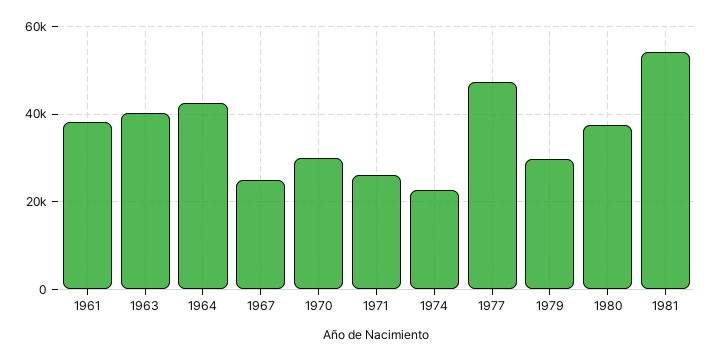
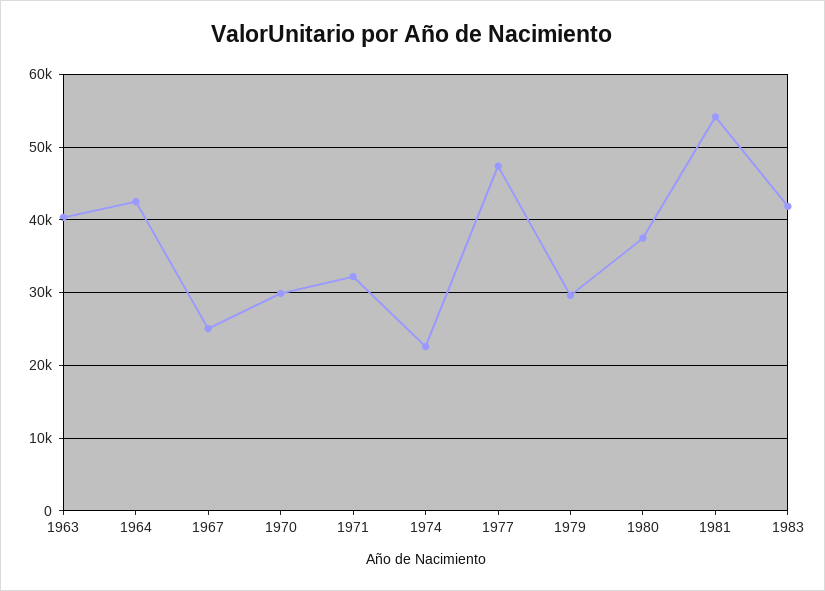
1961: 38000 -> none
1971: 26000 -> 32000
1983: none -> 42000

